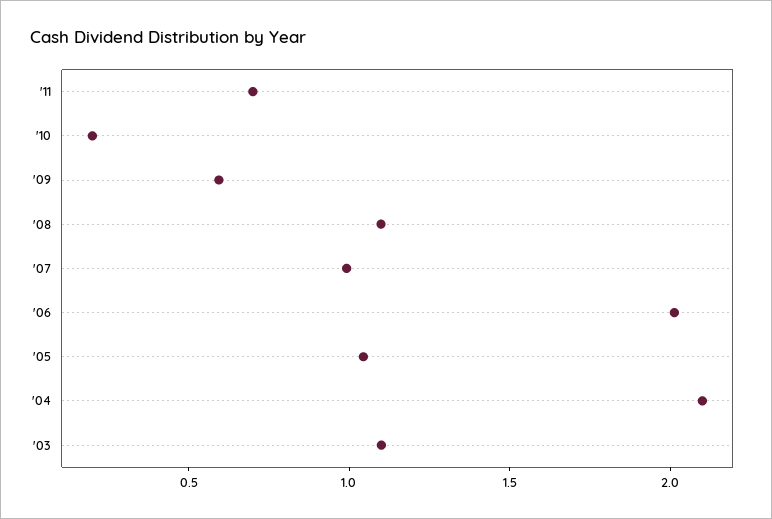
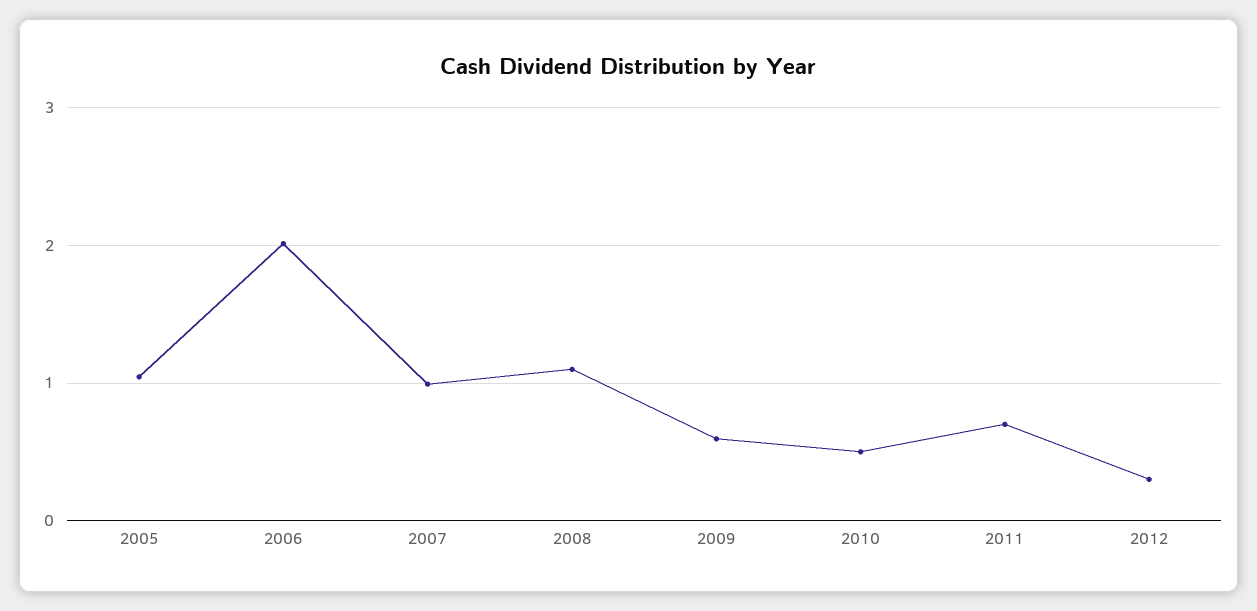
'10: 0.2 -> 0.5
'04: 2.1 -> none
'03: 1.1 -> none
2012: none -> 0.3

